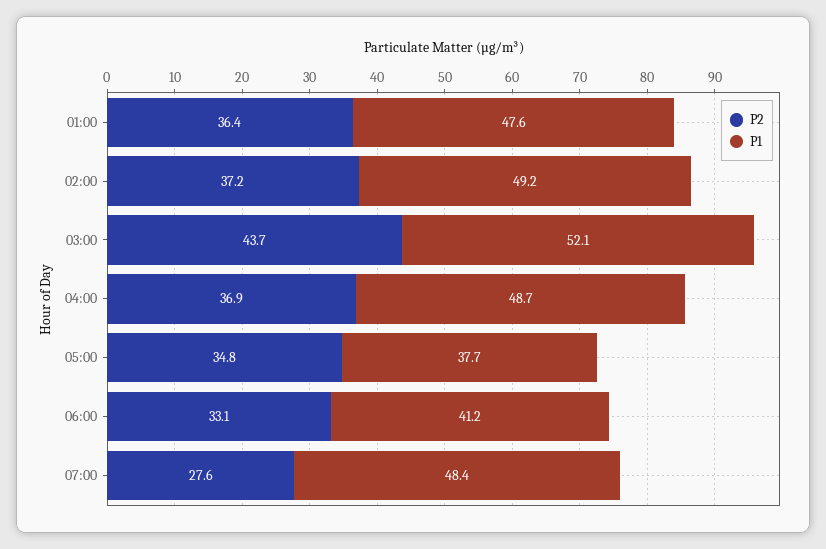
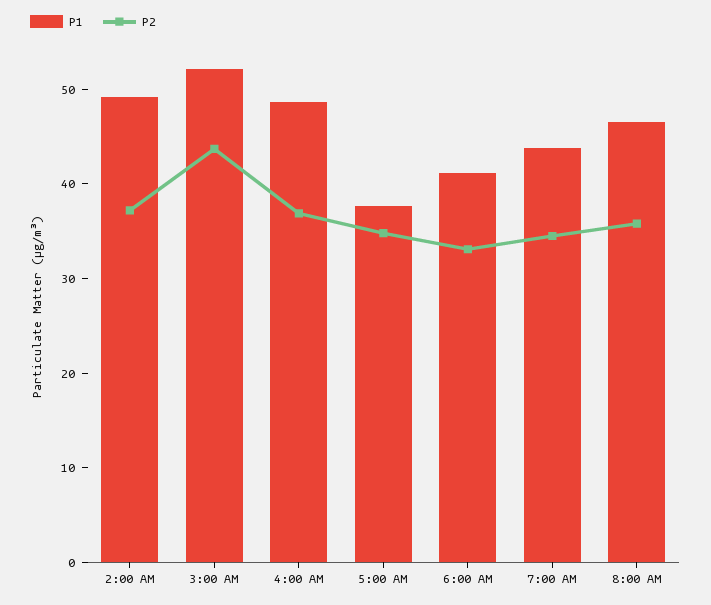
P2, 01:00: 36.4 -> none
P1, 01:00: 47.6 -> none
P2, 07:00: 27.6 -> 34
P1, 07:00: 48.4 -> 44
P1, 8:00 AM: none -> 46
P2, 8:00 AM: none -> 36

